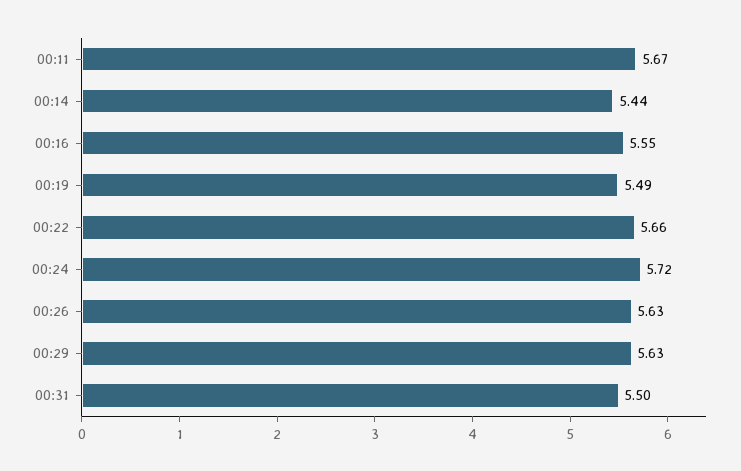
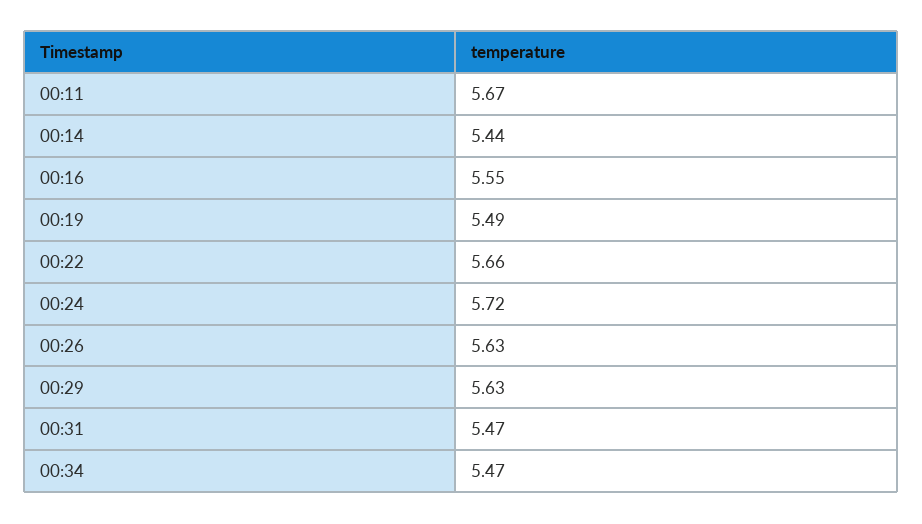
00:31: 5.5 -> 5.47
00:34: none -> 5.47

